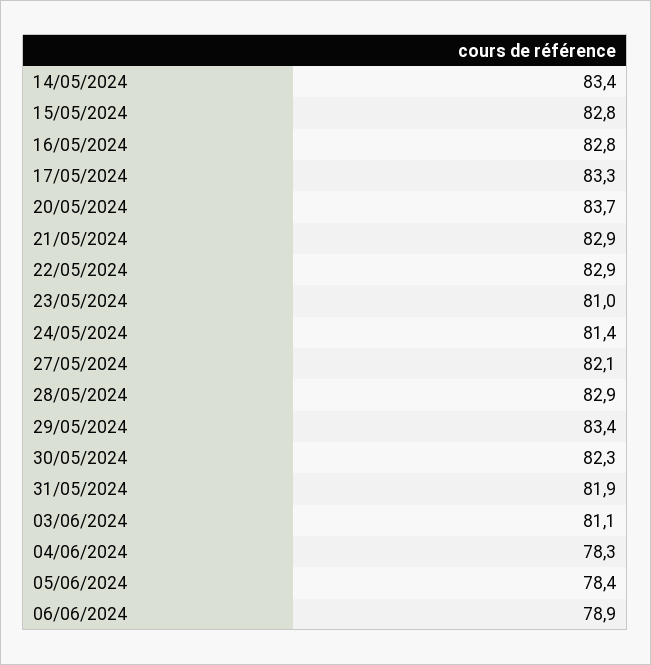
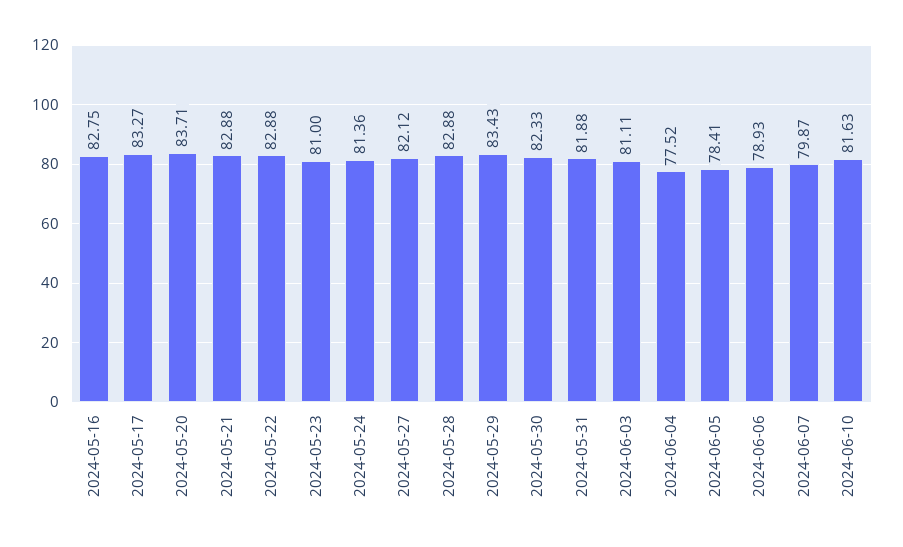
14/05/2024: 83.4 -> none
15/05/2024: 82.8 -> none
04/06/2024: 78.3 -> 77.52
2024-06-07: none -> 79.87
2024-06-10: none -> 81.63

